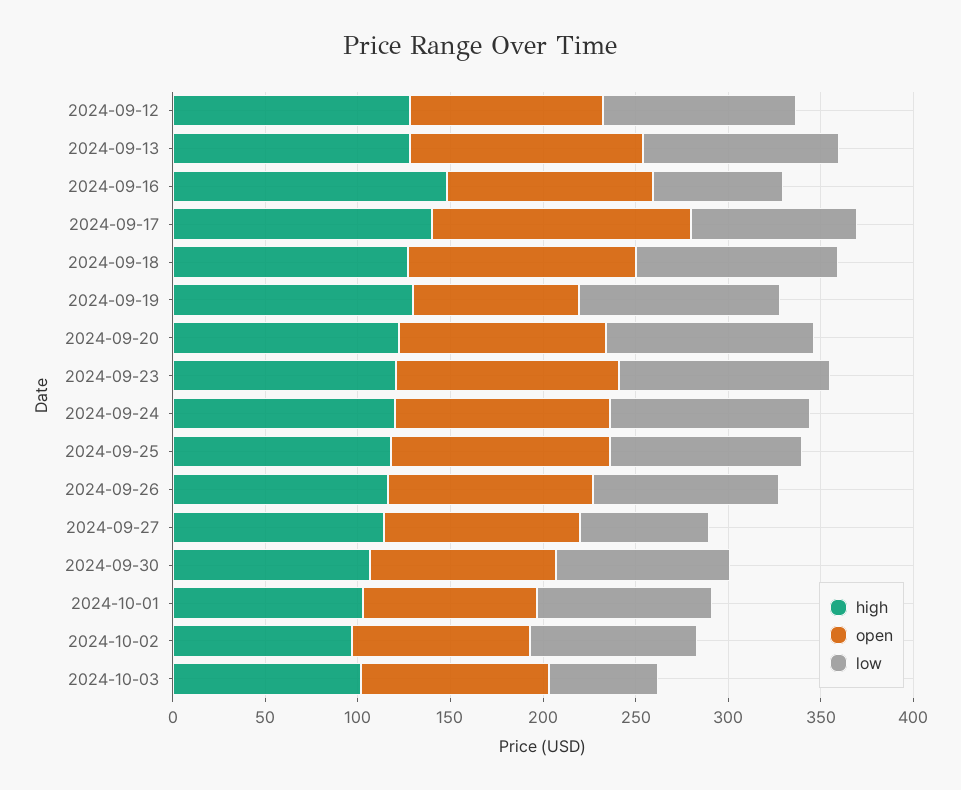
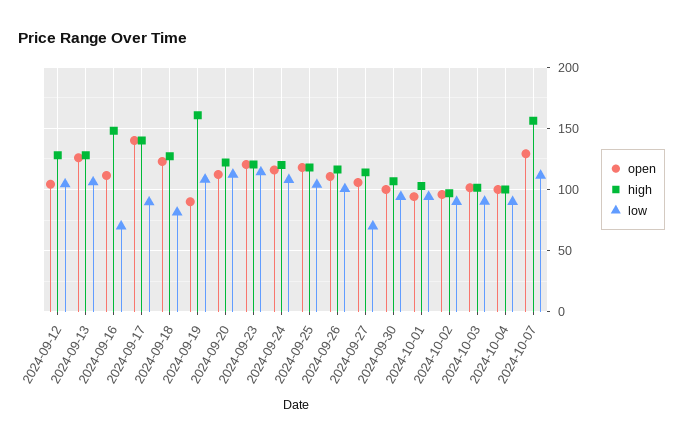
low, 2024-09-18: 110 -> 80
high, 2024-09-19: 130 -> 160
low, 2024-10-03: 60 -> 90
open, 2024-10-04: none -> 100
high, 2024-10-04: none -> 100
low, 2024-10-04: none -> 90
open, 2024-10-07: none -> 130
high, 2024-10-07: none -> 155
low, 2024-10-07: none -> 110

